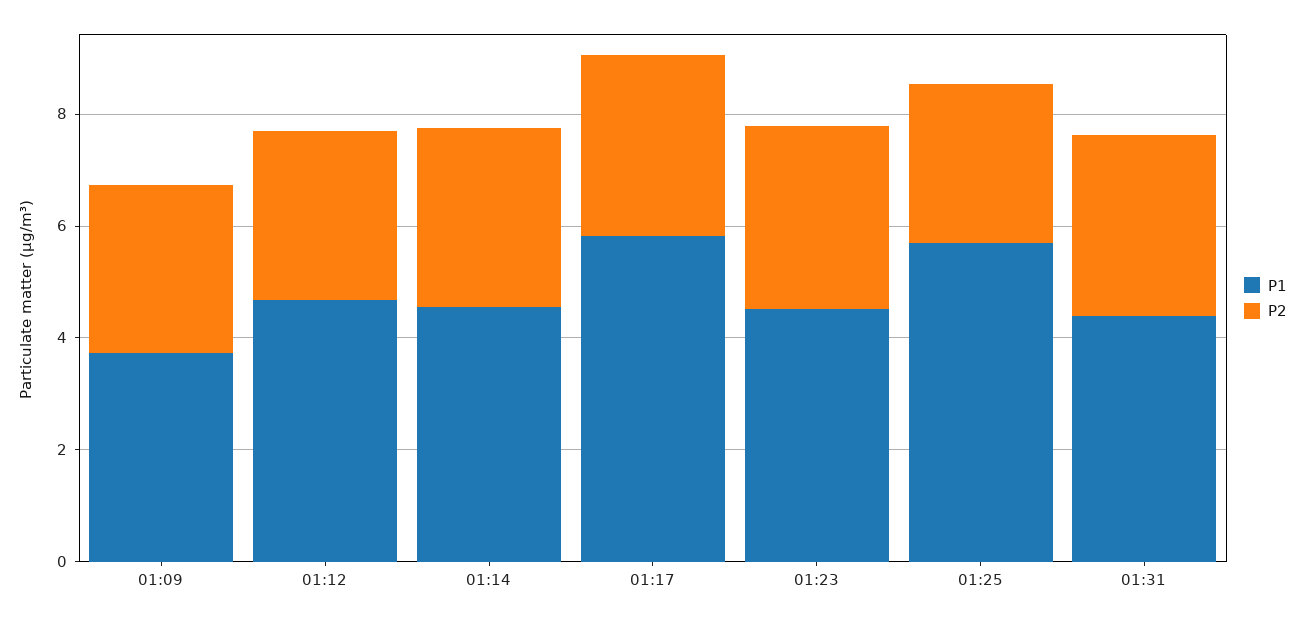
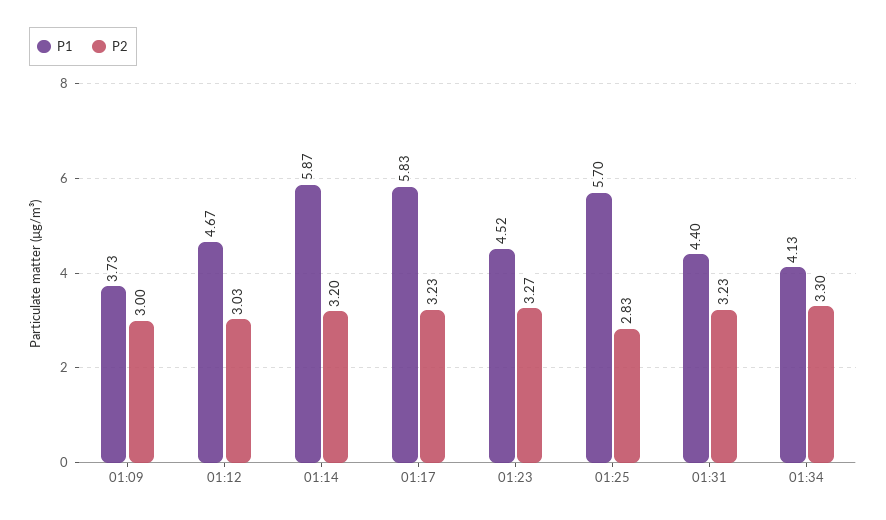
P1, 01:14: 4.5 -> 5.87
P1, 01:34: none -> 4.13
P2, 01:34: none -> 3.3

